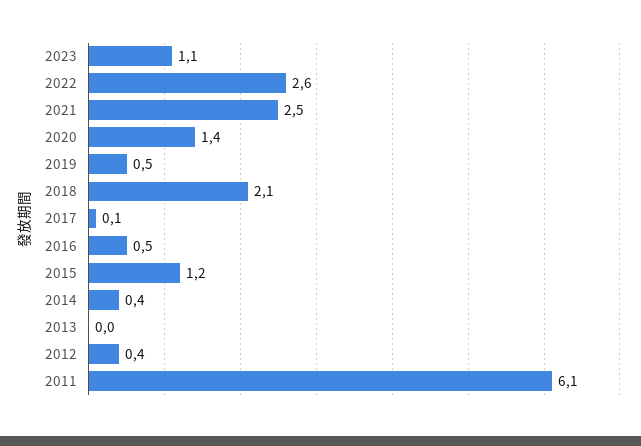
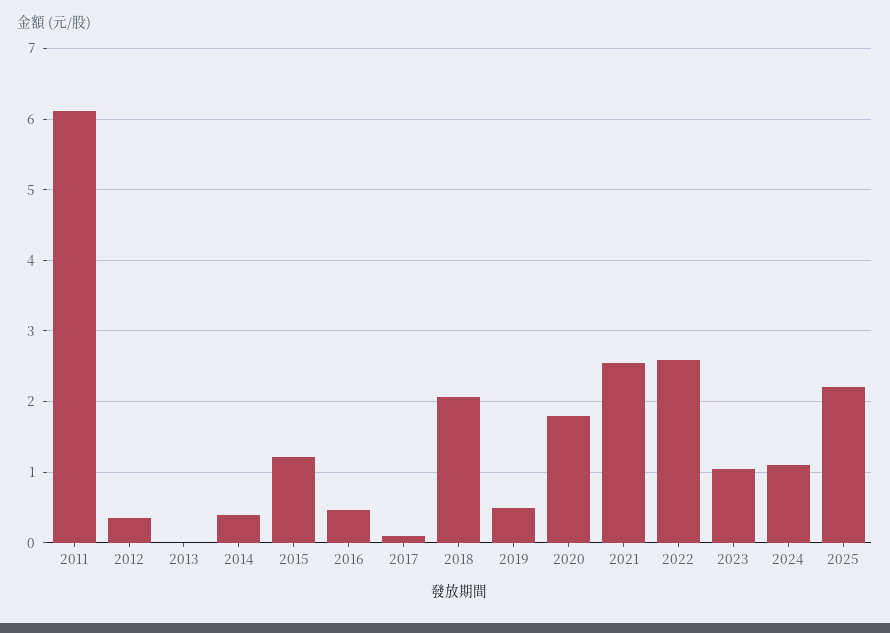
2020: 1.4 -> 1.8
2024: none -> 1.1
2025: none -> 2.2

